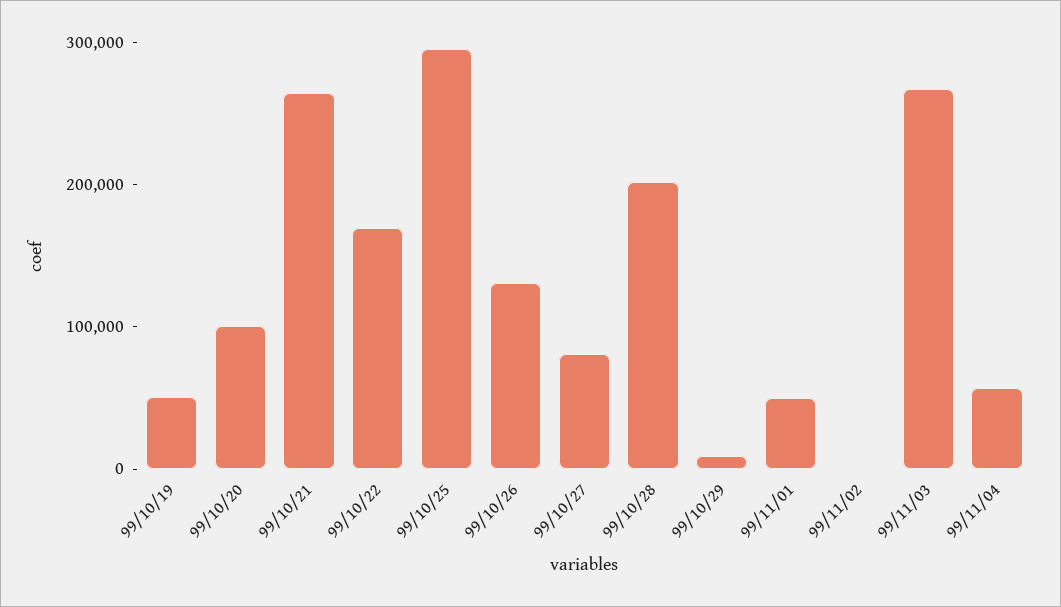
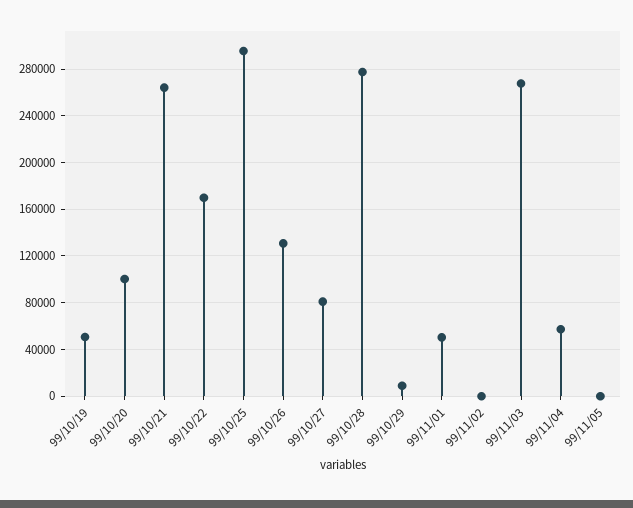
99/10/28: 200000 -> 280000
99/11/05: none -> 0

